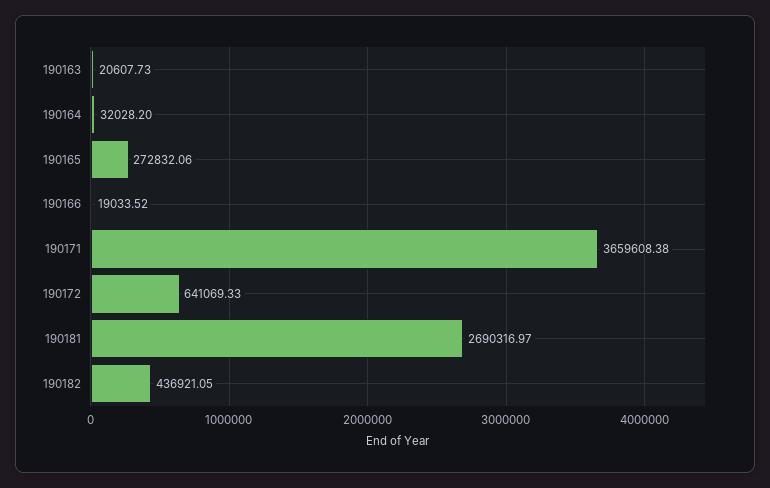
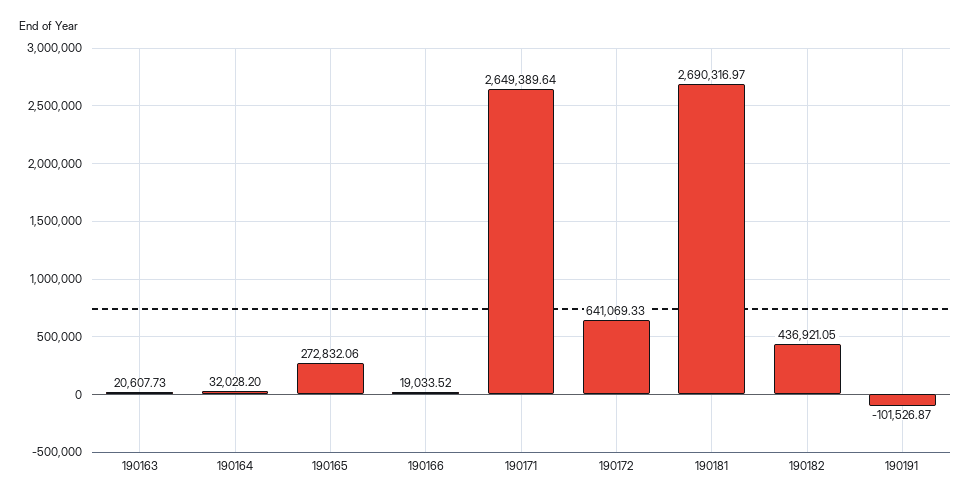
190171: 3659608.38 -> 2649389.64
190191: none -> -101526.87

